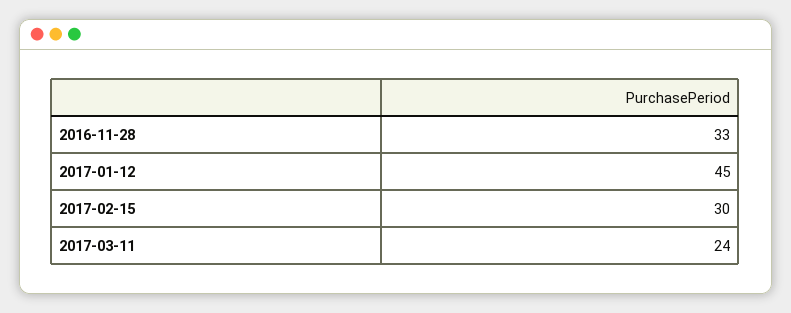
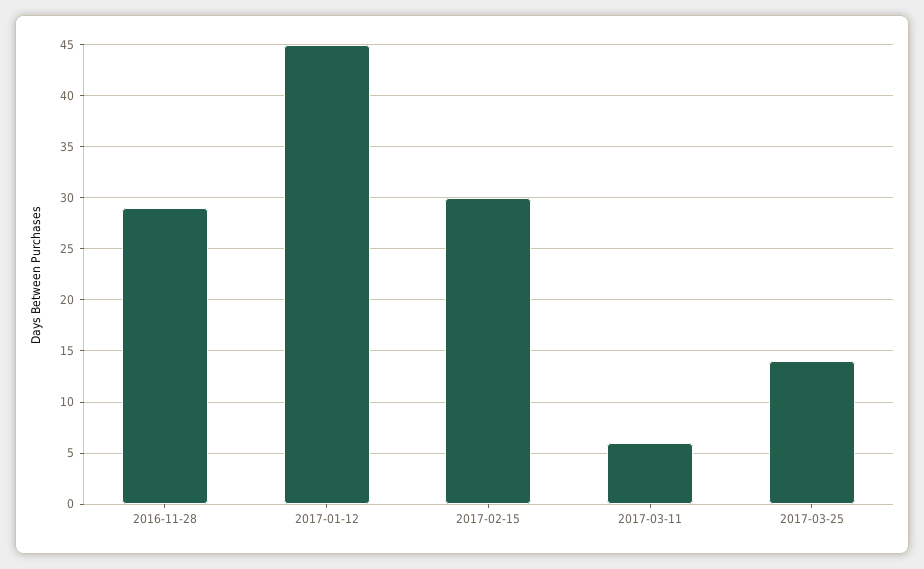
2016-11-28: 33 -> 29
2017-03-11: 24 -> 6
2017-03-25: none -> 14

